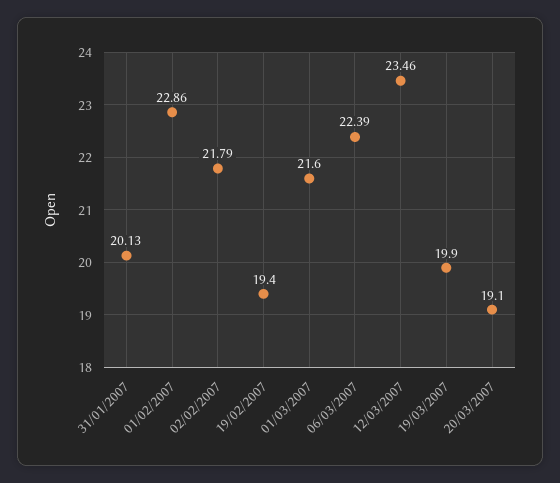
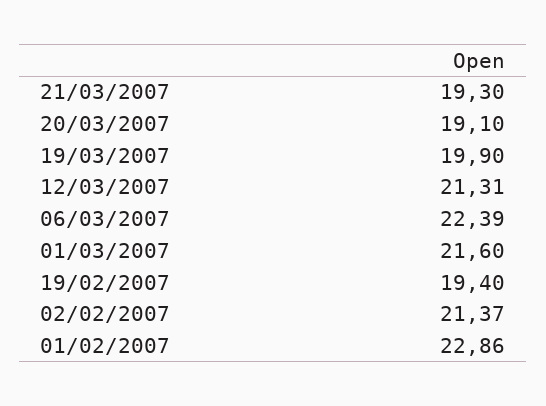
31/01/2007: 20.13 -> none
02/02/2007: 21.79 -> 21.37
12/03/2007: 23.46 -> 21.31
21/03/2007: none -> 19.3

